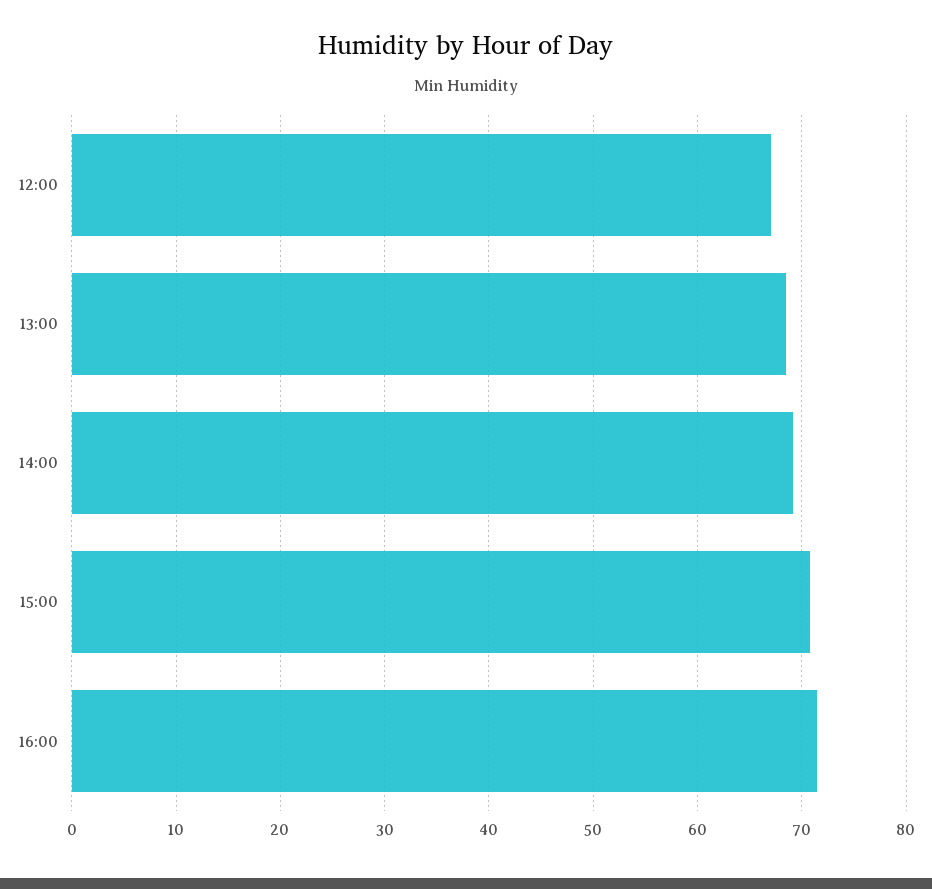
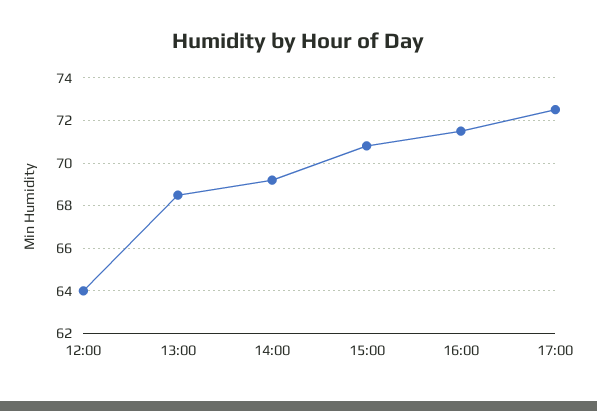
12:00: 67 -> 64
17:00: none -> 72.5

